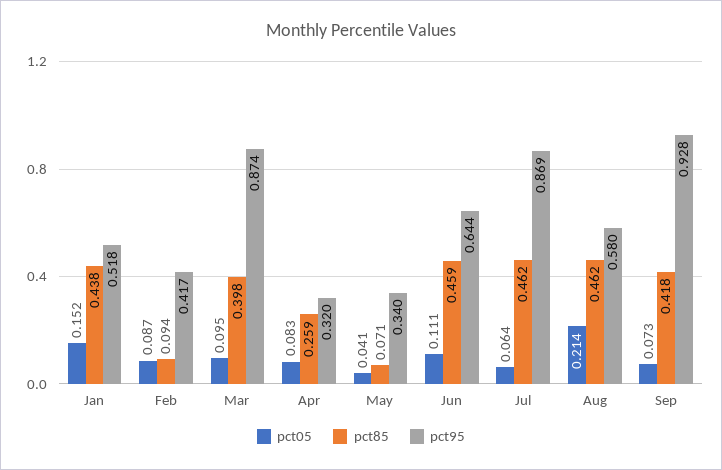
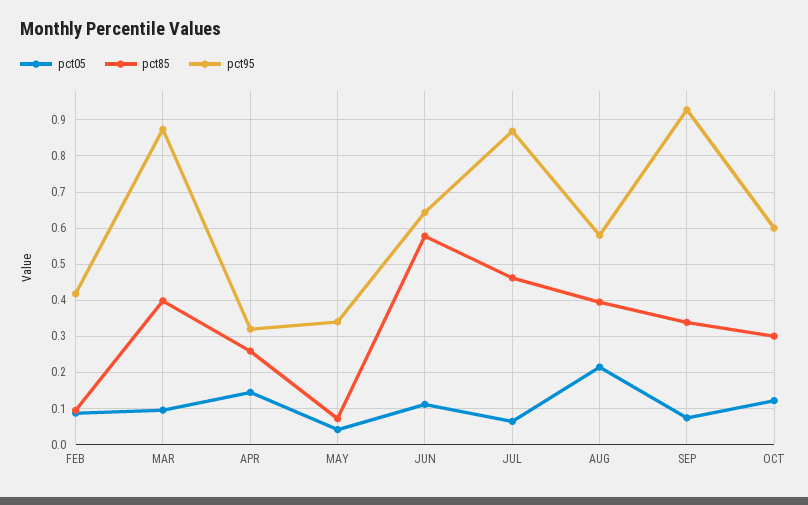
pct05, Jan: 0.152 -> none
pct85, Jan: 0.438 -> none
pct95, Jan: 0.518 -> none
pct05, Apr: 0.083 -> 0.14
pct85, Jun: 0.459 -> 0.58
pct85, Aug: 0.462 -> 0.4
pct85, Sep: 0.418 -> 0.34
pct05, OCT: none -> 0.12
pct85, OCT: none -> 0.3
pct95, OCT: none -> 0.6

